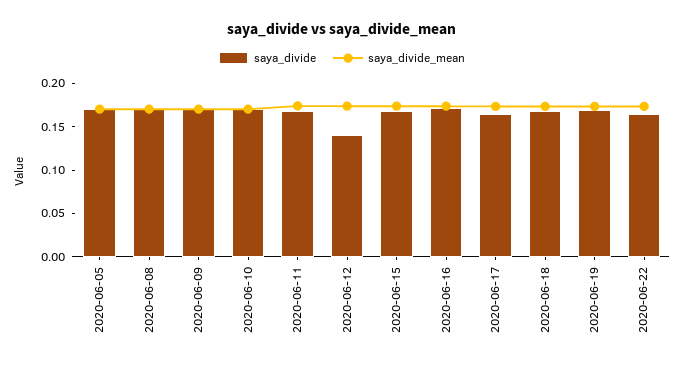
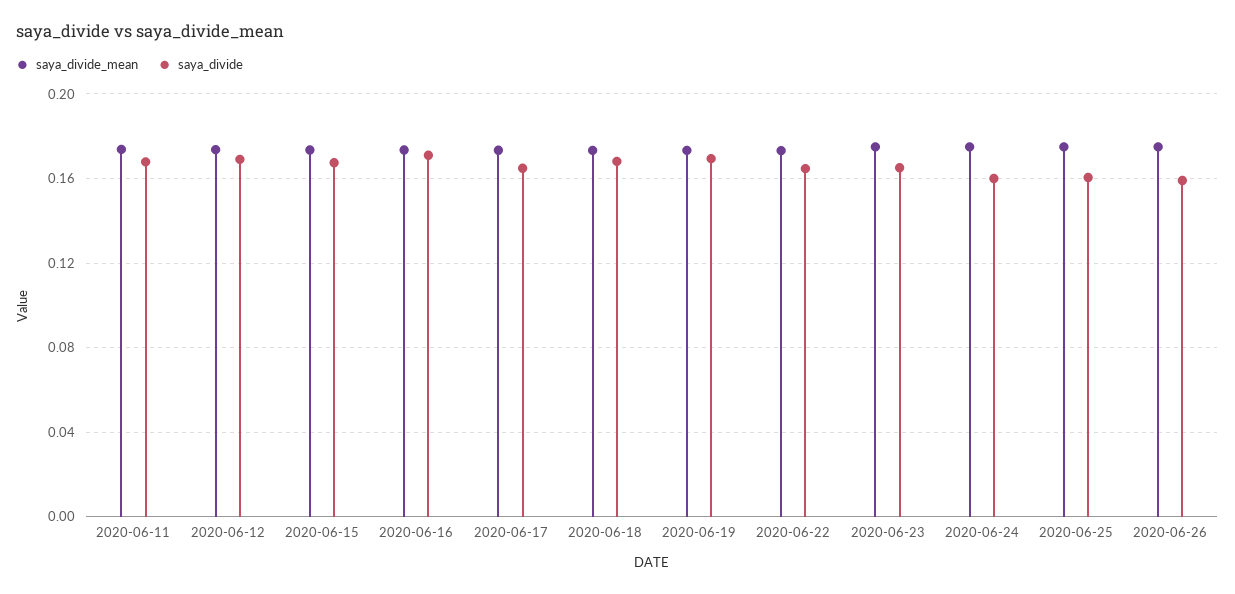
saya_divide, 2020-06-05: 0.17 -> none
saya_divide_mean, 2020-06-05: 0.17 -> none
saya_divide, 2020-06-08: 0.17 -> none
saya_divide_mean, 2020-06-08: 0.17 -> none
saya_divide, 2020-06-09: 0.17 -> none
saya_divide_mean, 2020-06-09: 0.17 -> none
saya_divide, 2020-06-10: 0.17 -> none
saya_divide_mean, 2020-06-10: 0.17 -> none
saya_divide, 2020-06-12: 0.14 -> 0.17
saya_divide_mean, 2020-06-23: none -> 0.175
saya_divide, 2020-06-23: none -> 0.165
saya_divide_mean, 2020-06-24: none -> 0.175
saya_divide, 2020-06-24: none -> 0.16
saya_divide_mean, 2020-06-25: none -> 0.175
saya_divide, 2020-06-25: none -> 0.16
saya_divide_mean, 2020-06-26: none -> 0.175
saya_divide, 2020-06-26: none -> 0.16

